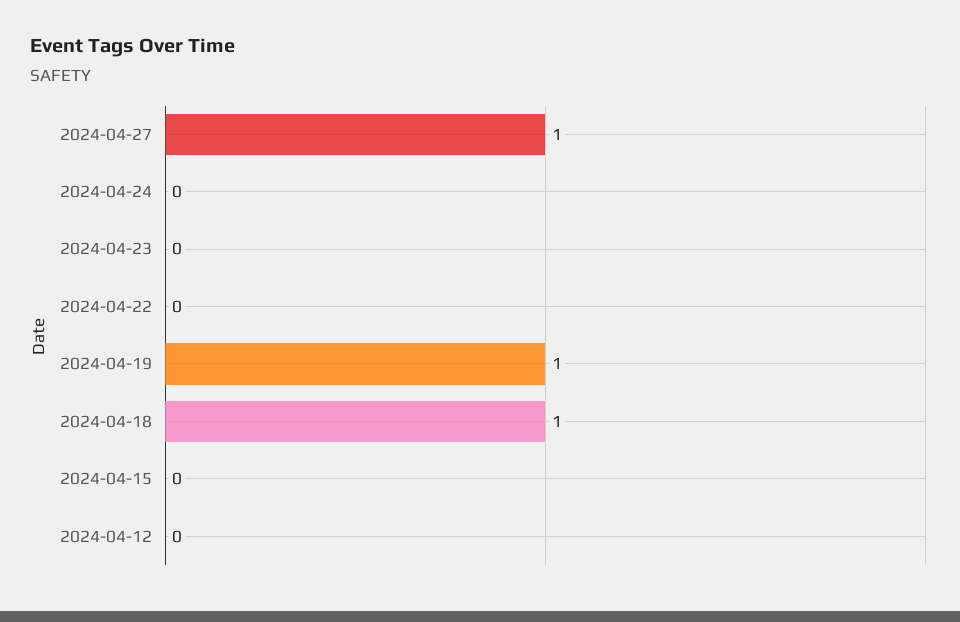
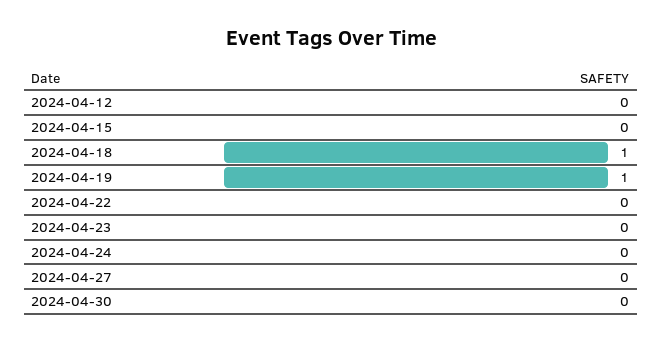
2024-04-27: 1 -> 0
2024-04-30: none -> 0

